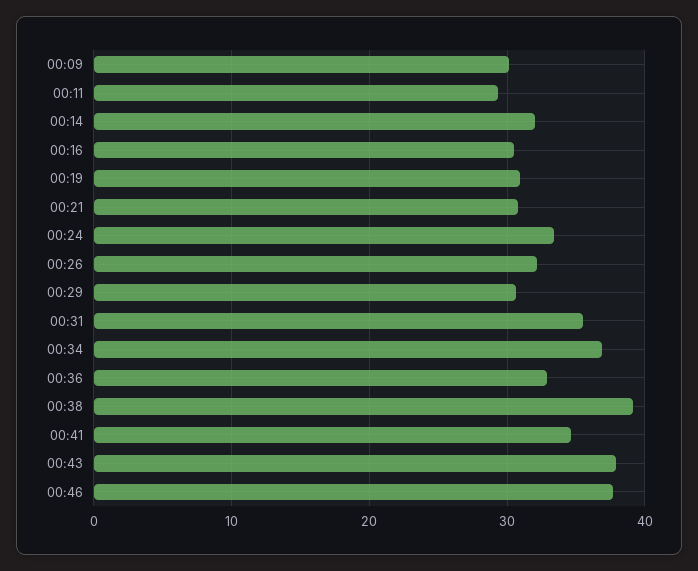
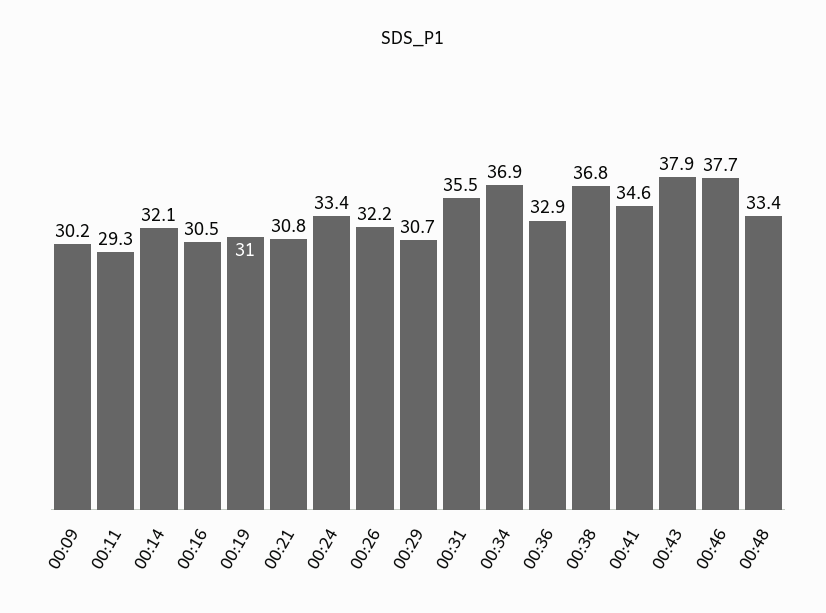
00:38: 39 -> 36.8
00:48: none -> 33.4

